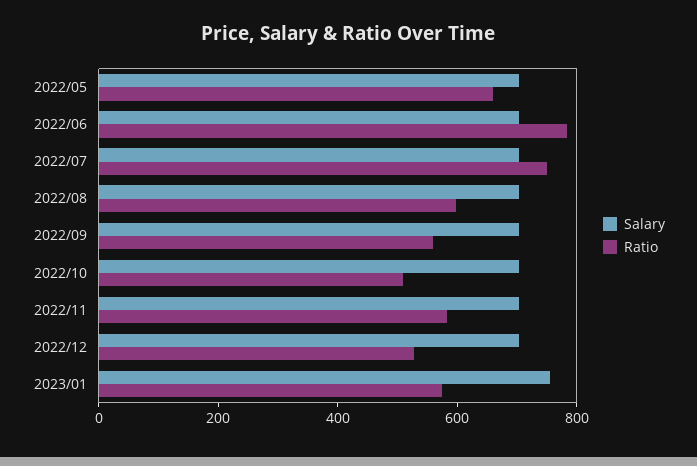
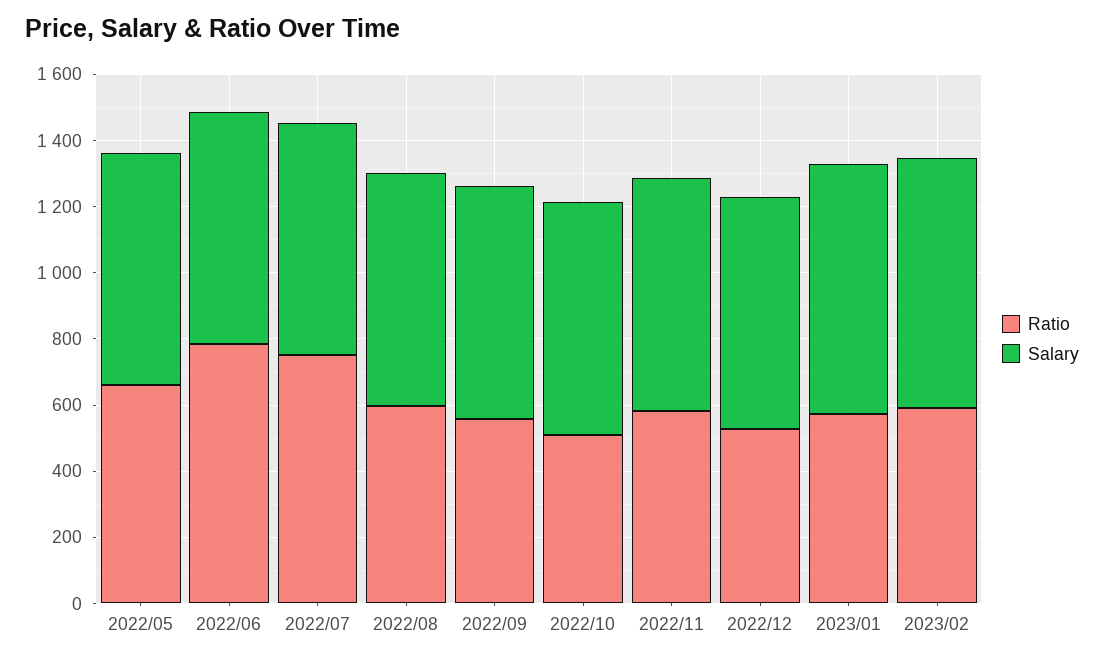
Ratio, 2023/02: none -> 600
Salary, 2023/02: none -> 750

